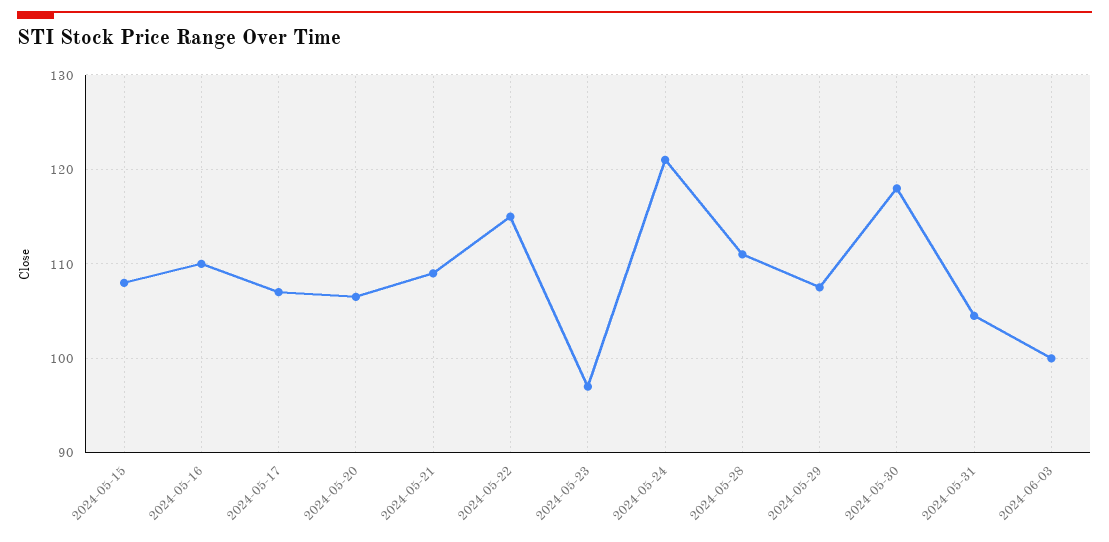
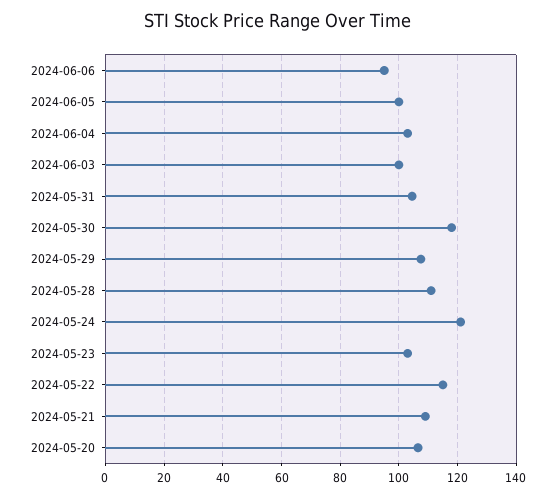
2024-05-15: 108 -> none
2024-05-16: 110 -> none
2024-05-17: 107 -> none
2024-05-23: 97 -> 102.5
2024-06-06: none -> 95
2024-06-05: none -> 100
2024-06-04: none -> 102.5

